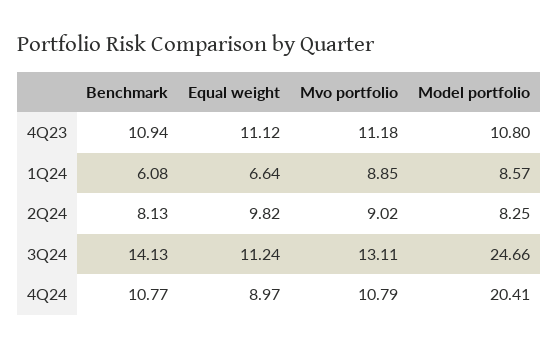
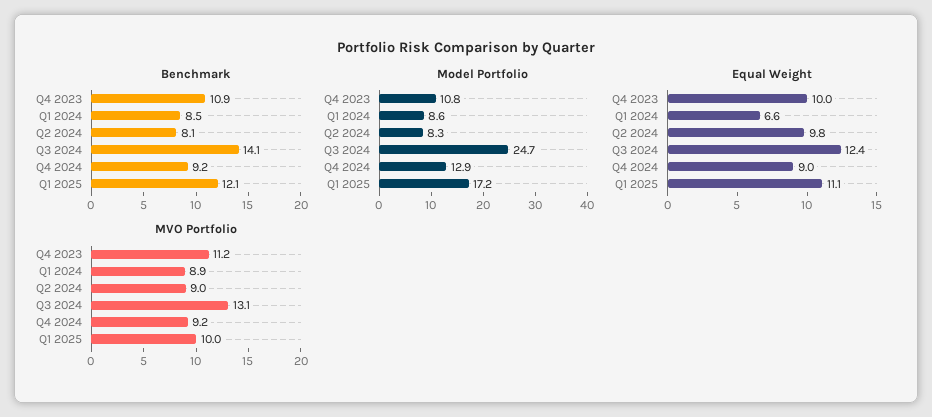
Equal weight, 4Q23: 11.12 -> 10
Benchmark, 1Q24: 6.08 -> 8.5
Equal weight, 3Q24: 11.24 -> 12.4
Benchmark, 4Q24: 10.77 -> 9.2
Mvo portfolio, 4Q24: 10.79 -> 9.2
Model portfolio, 4Q24: 20.41 -> 12.9
Benchmark, Q1 2025: none -> 12.1
Model portfolio, Q1 2025: none -> 17.2
Equal weight, Q1 2025: none -> 11.1
Mvo portfolio, Q1 2025: none -> 10

